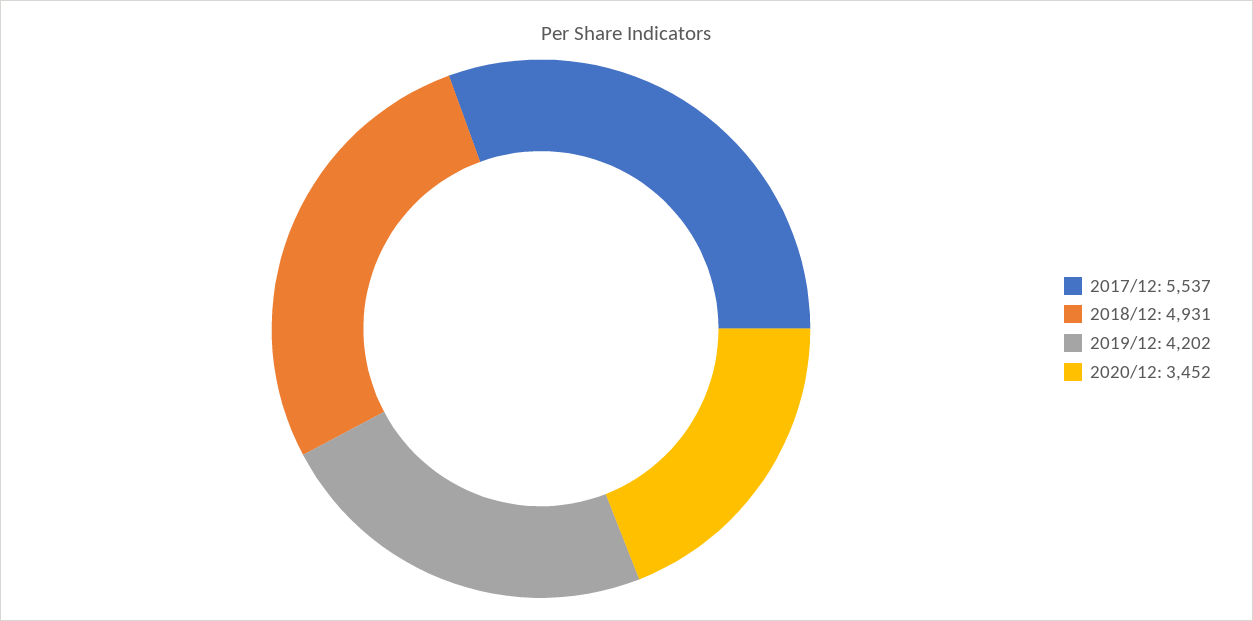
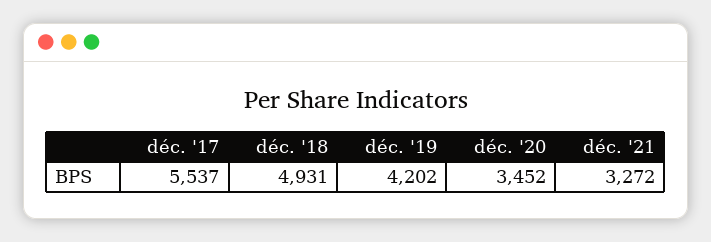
déc. '21: none -> 3272

